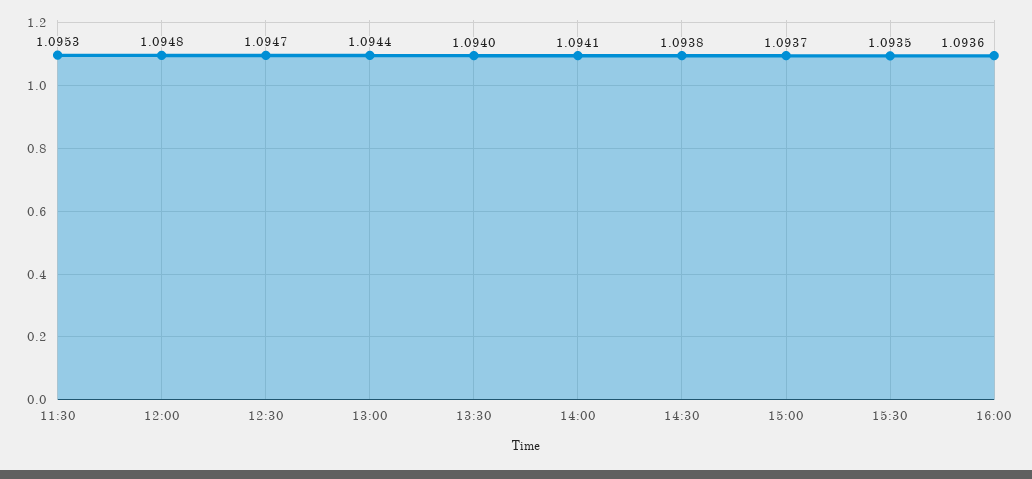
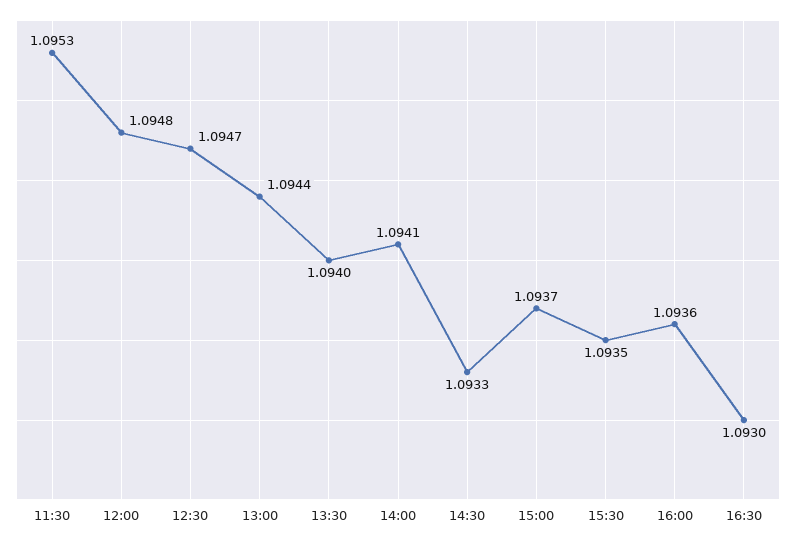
14:30: 1.0938 -> 1.0933
16:30: none -> 1.093

